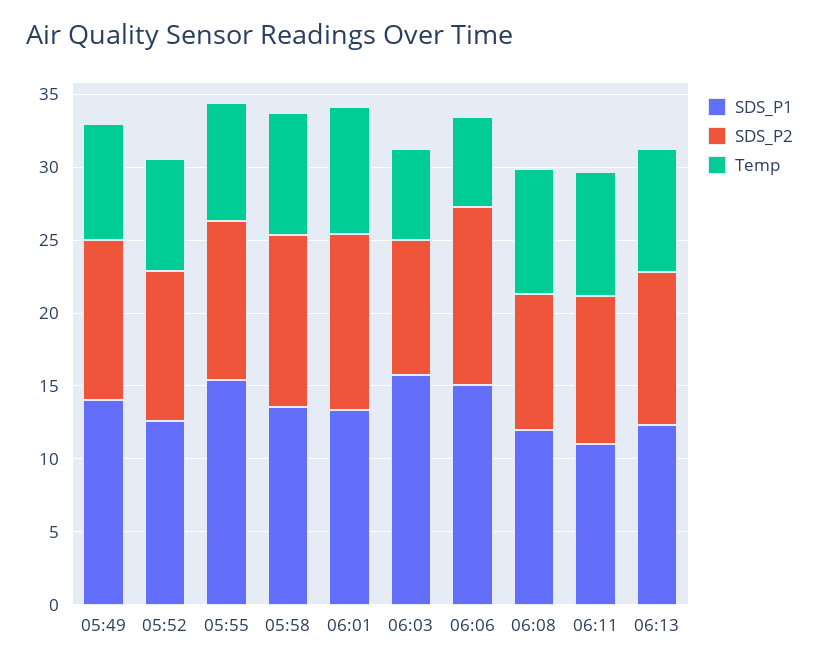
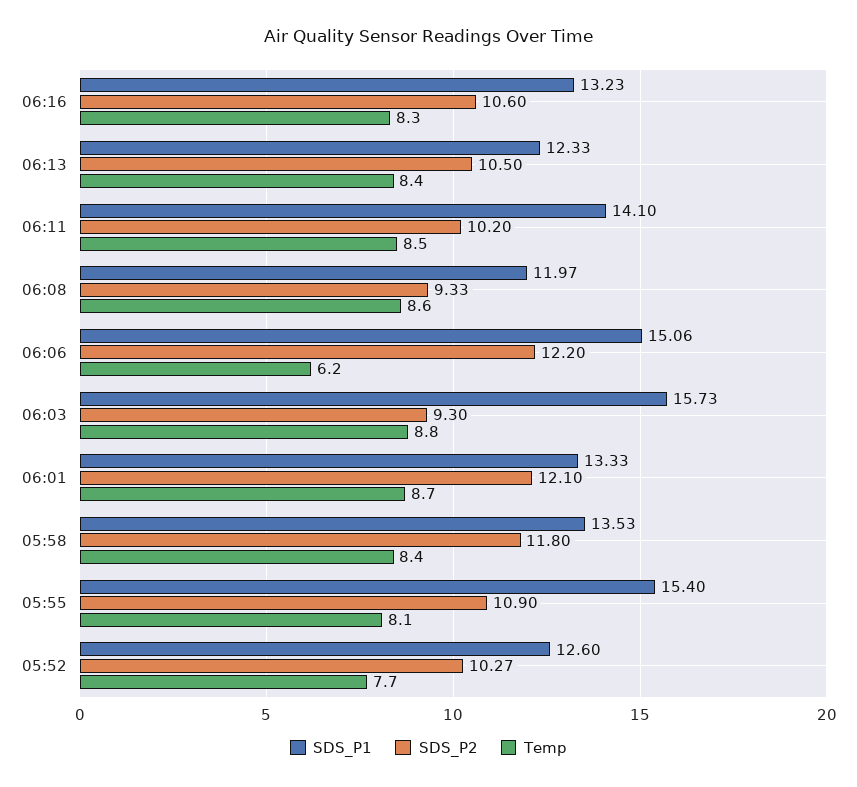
SDS_P1, 05:49: 14 -> none
SDS_P2, 05:49: 11 -> none
Temp, 05:49: 8 -> none
Temp, 06:03: 6 -> 8.8
SDS_P1, 06:11: 11 -> 14.1
SDS_P1, 06:16: none -> 13.23
SDS_P2, 06:16: none -> 10.6
Temp, 06:16: none -> 8.3

